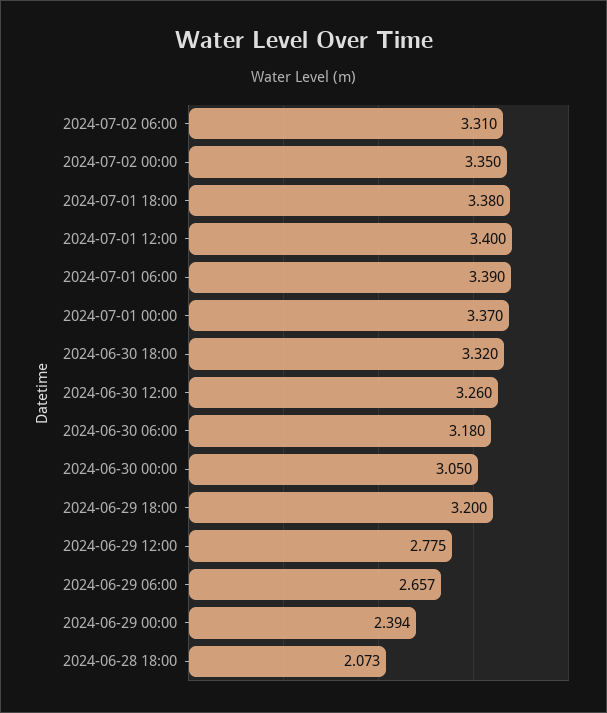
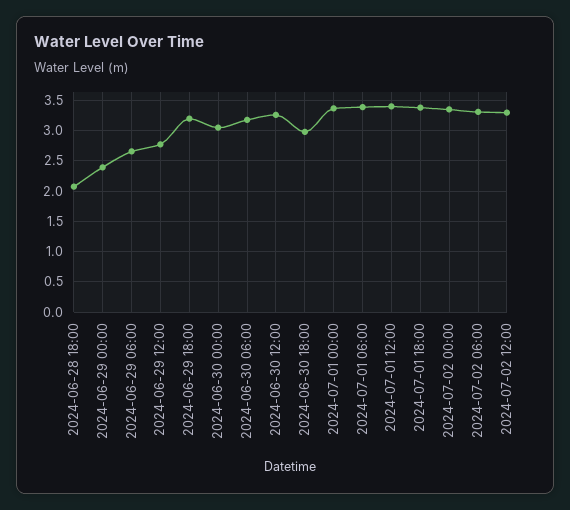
2024-06-30 18:00: 3.32 -> 3
2024-07-02 12:00: none -> 3.3

